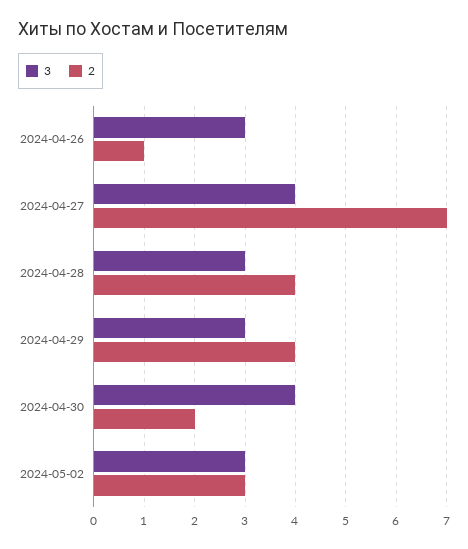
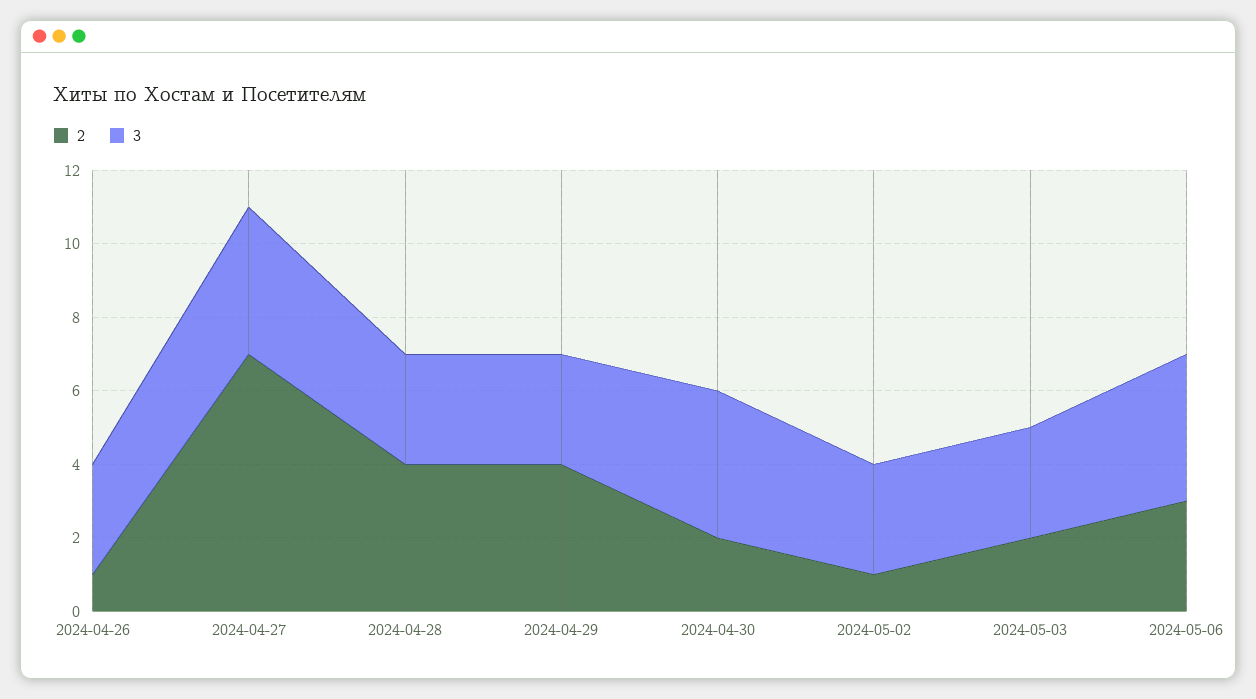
2, 2024-05-02: 3 -> 1
2, 2024-05-03: none -> 2
3, 2024-05-03: none -> 3
2, 2024-05-06: none -> 3
3, 2024-05-06: none -> 4

